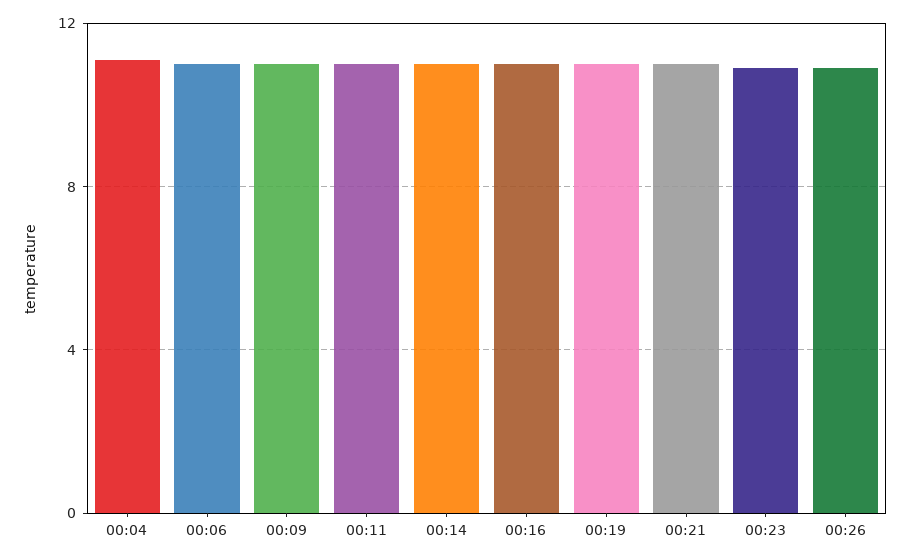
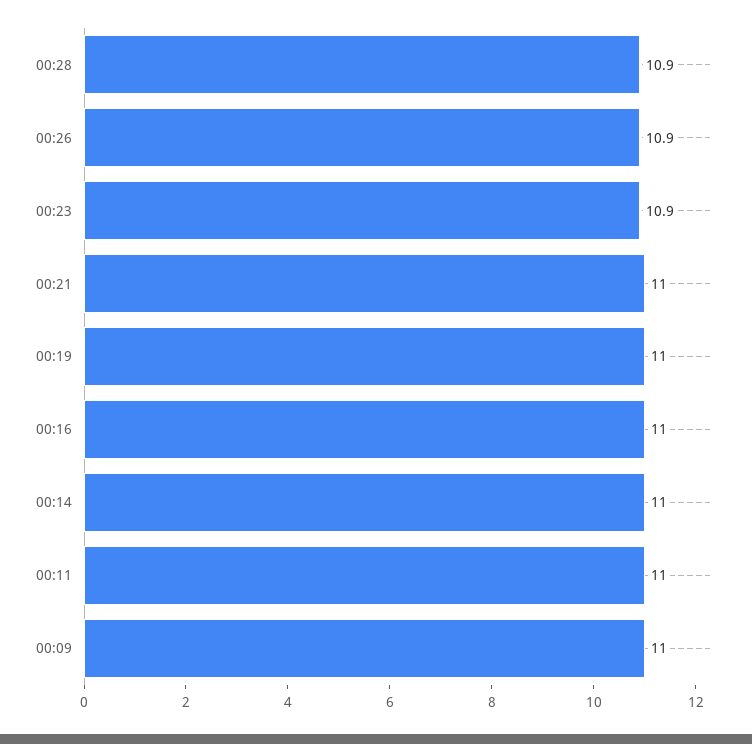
00:04: 11 -> none
00:06: 11 -> none
00:28: none -> 10.9

